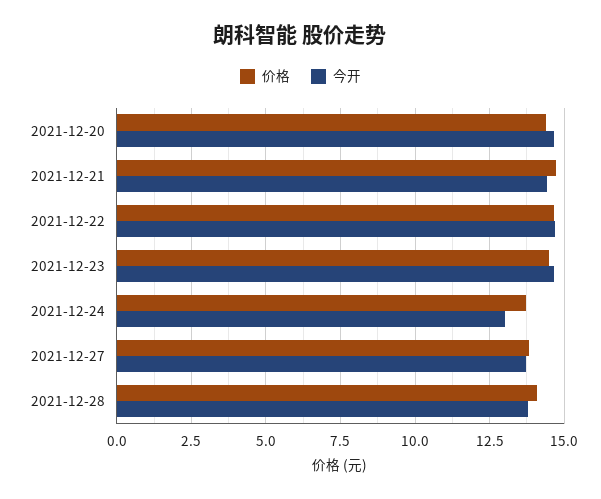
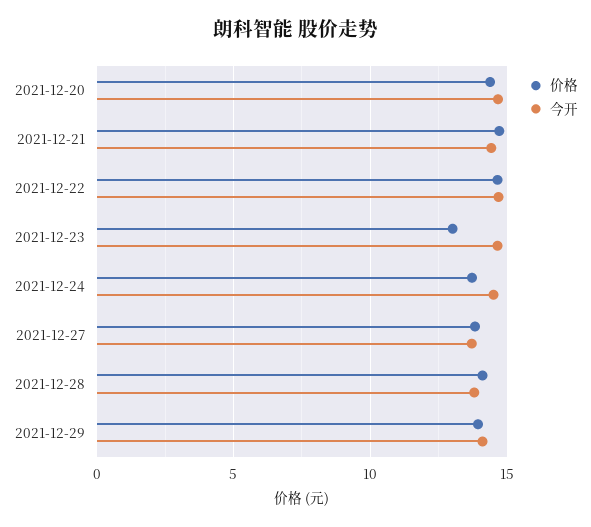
价格, 2021-12-23: 14.5 -> 13
今开, 2021-12-24: 13 -> 14.5
价格, 2021-12-29: none -> 14
今开, 2021-12-29: none -> 14

